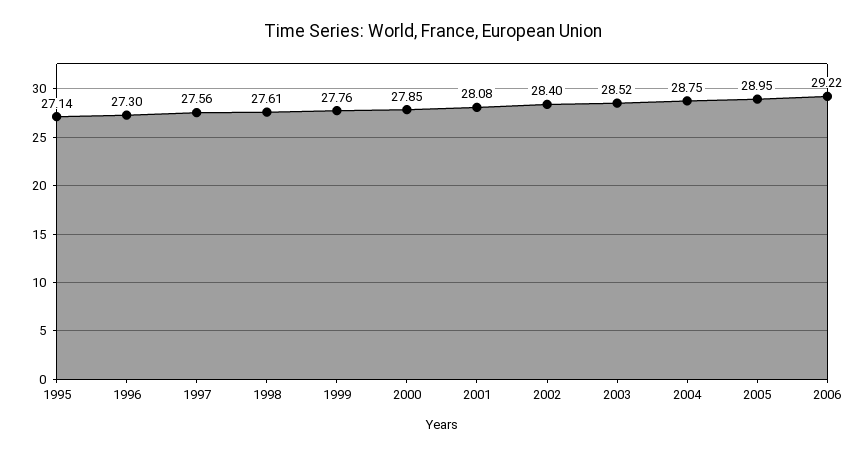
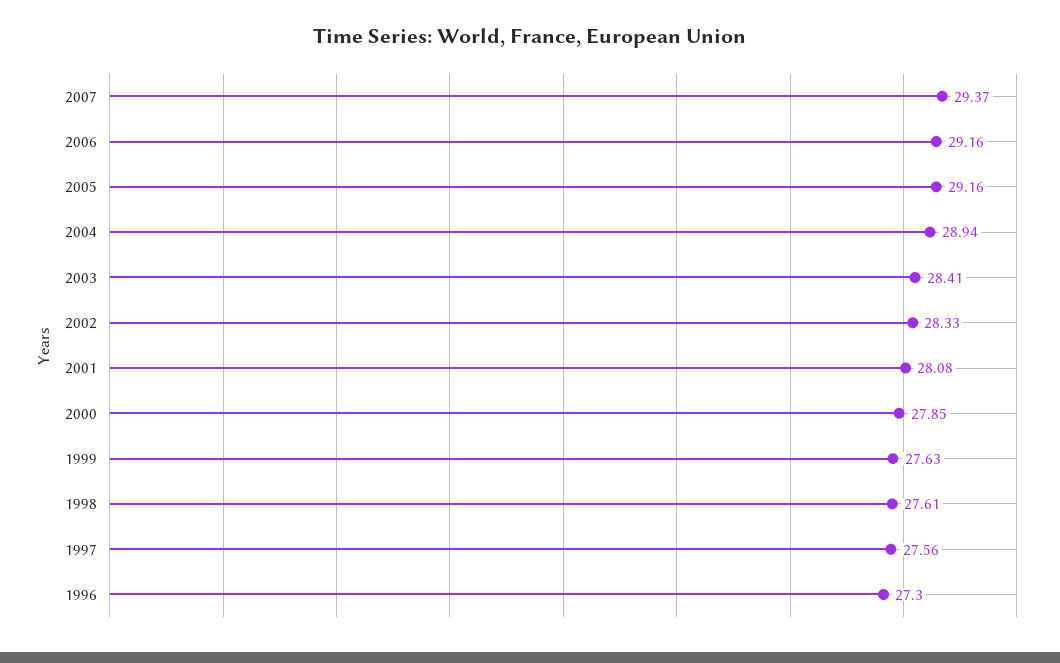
1995: 27.14 -> none
1999: 27.76 -> 27.63
2002: 28.4 -> 28.33
2003: 28.52 -> 28.41
2004: 28.75 -> 28.94
2005: 28.95 -> 29.16
2006: 29.22 -> 29.16
2007: none -> 29.37

